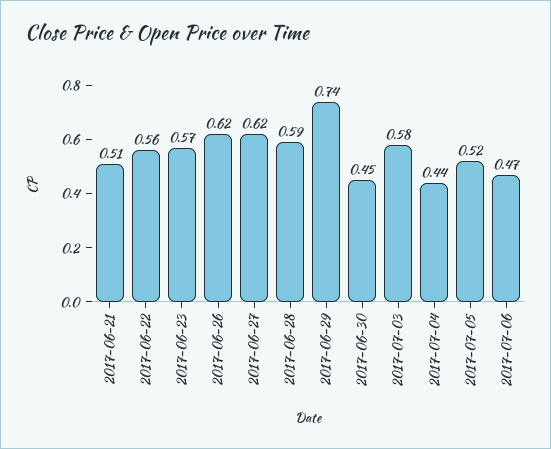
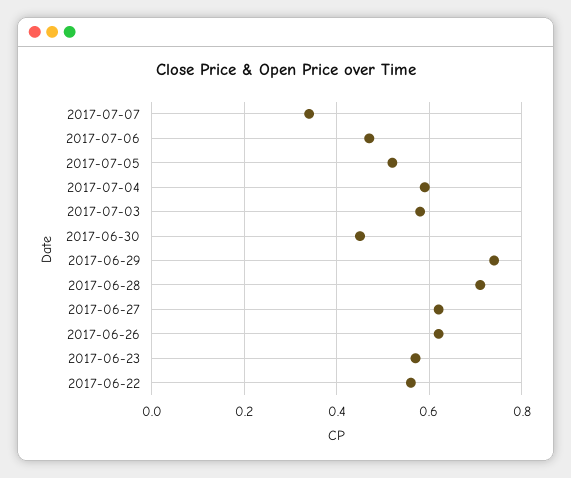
2017-06-21: 0.51 -> none
2017-06-28: 0.59 -> 0.7
2017-07-04: 0.44 -> 0.6
2017-07-07: none -> 0.35

